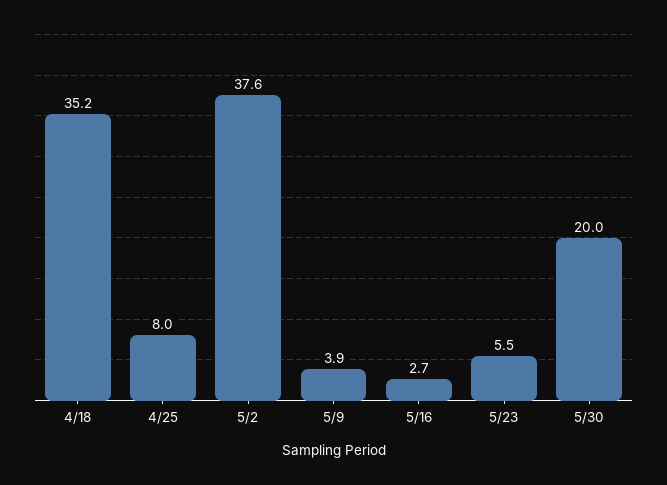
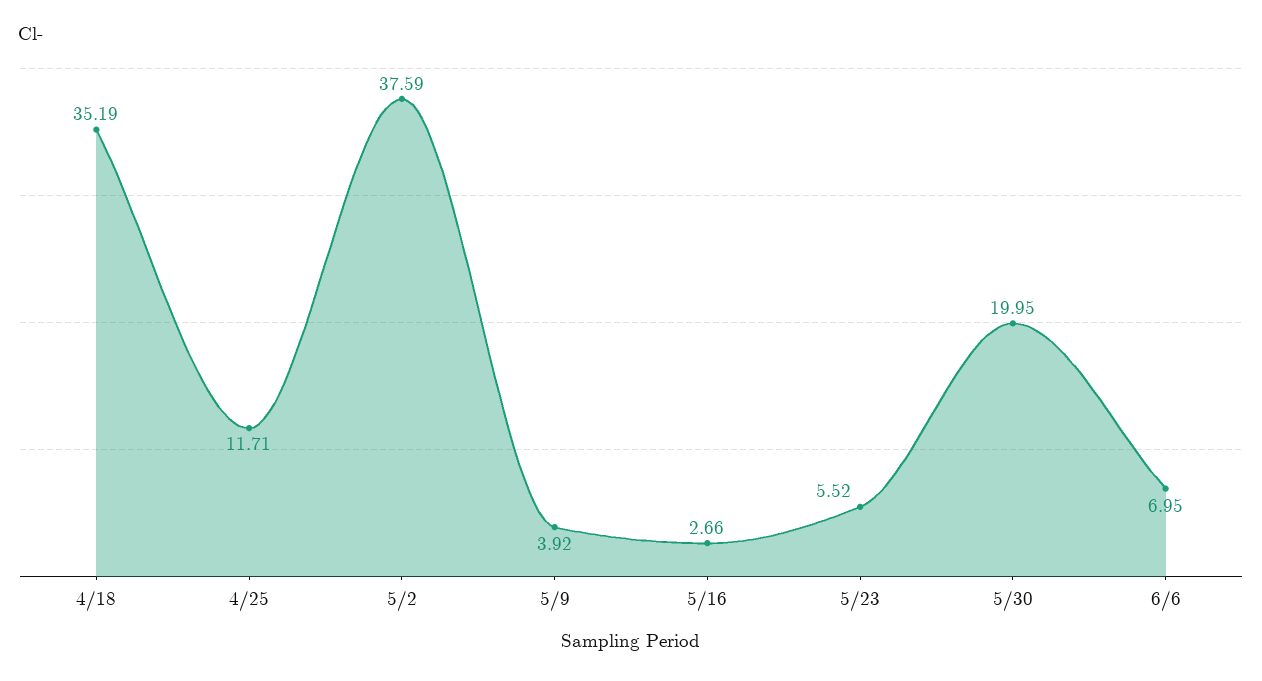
4/25: 8 -> 11.71
6/6: none -> 6.95

